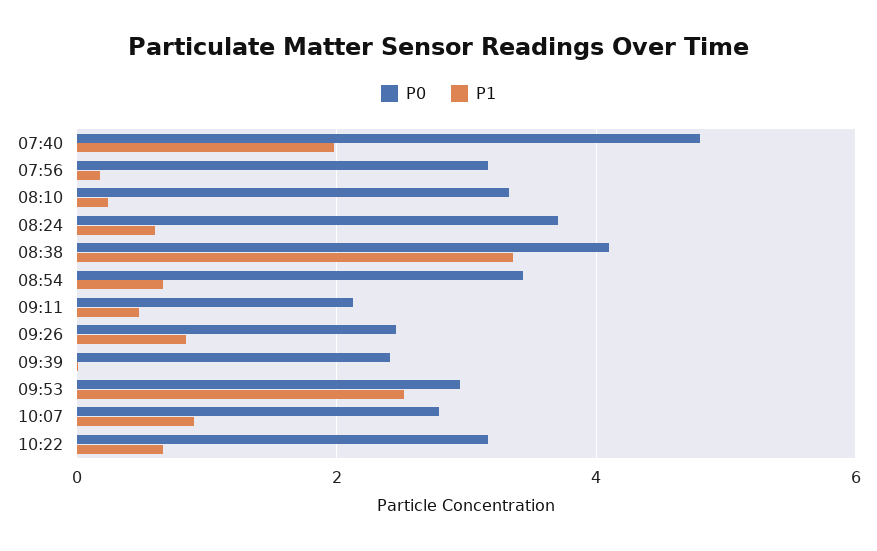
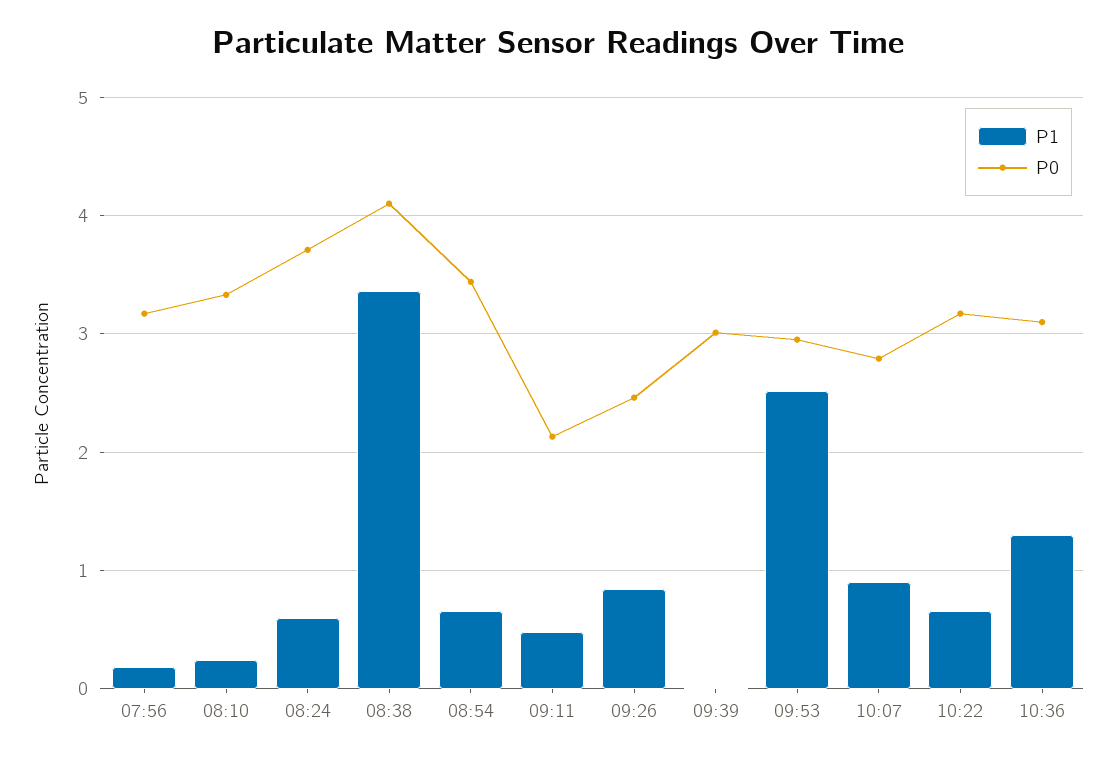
P0, 07:40: 4.8 -> none
P1, 07:40: 2 -> none
P0, 09:39: 2.4 -> 3
P1, 10:36: none -> 1.3
P0, 10:36: none -> 3.1

